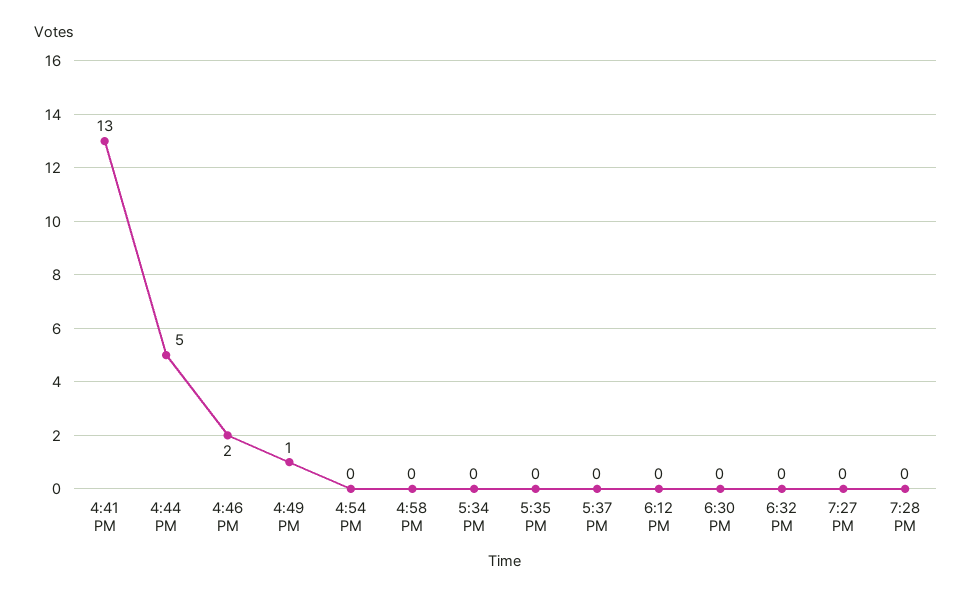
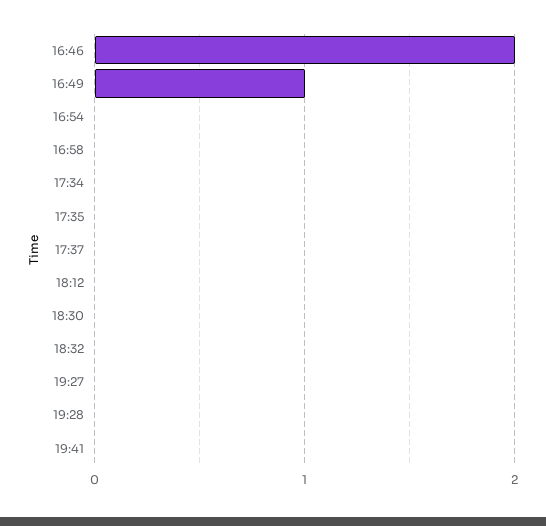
4:41 PM: 13 -> none
4:44 PM: 5 -> none
19:41: none -> 0

